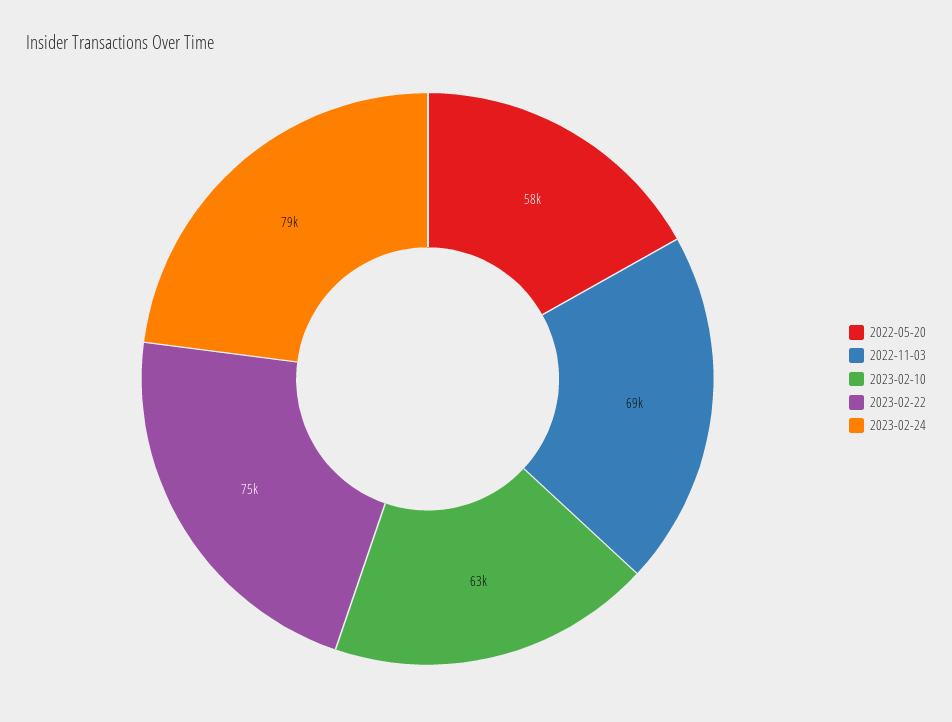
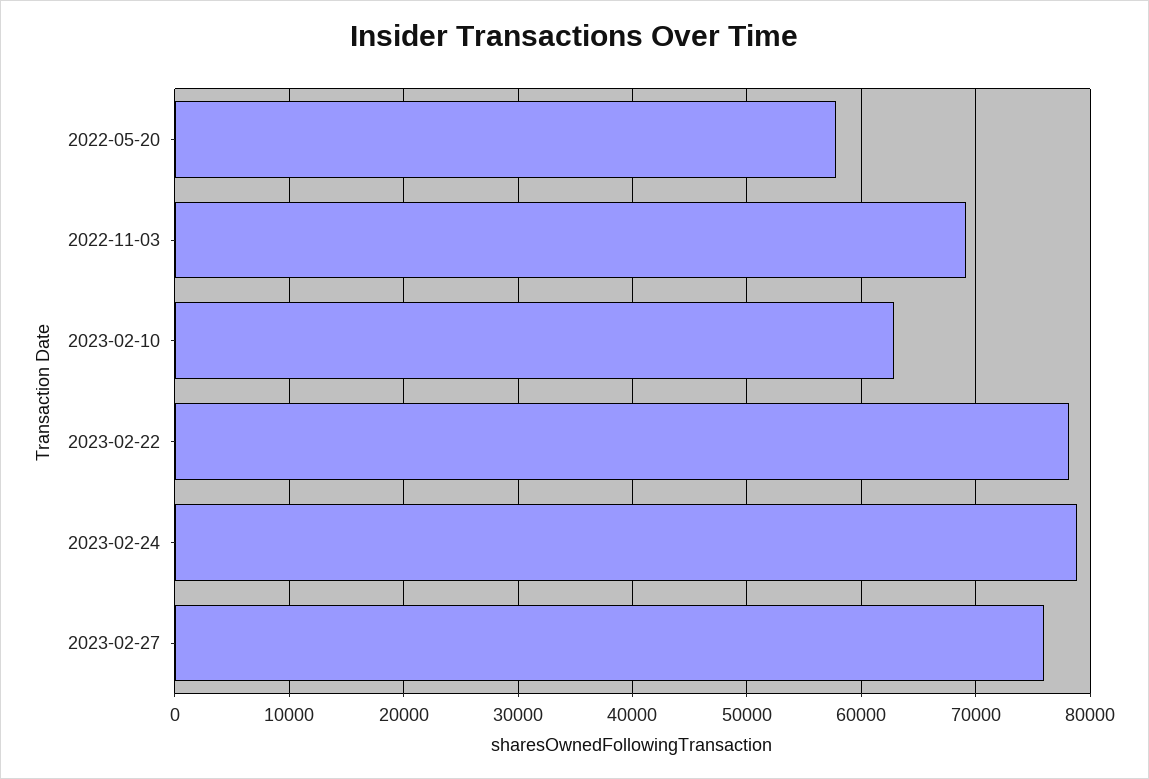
2023-02-22: 75000 -> 78000
2023-02-27: none -> 76000

